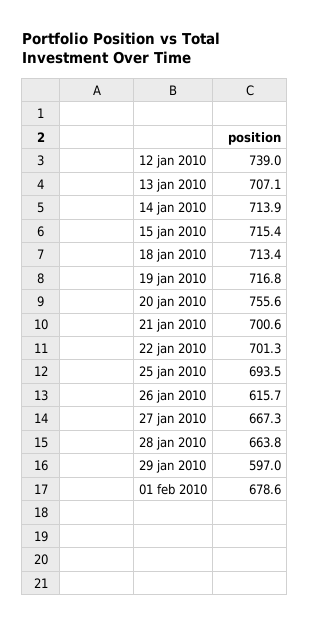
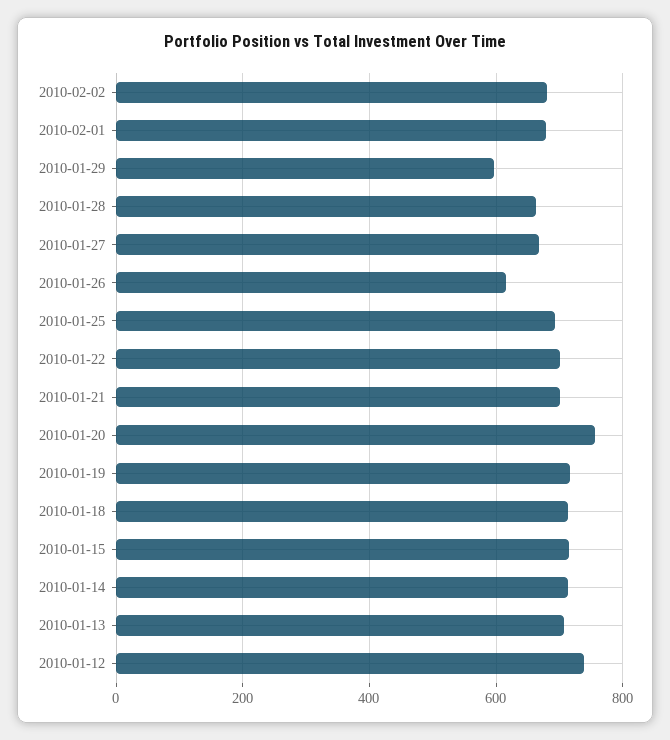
2010-02-02: none -> 680

